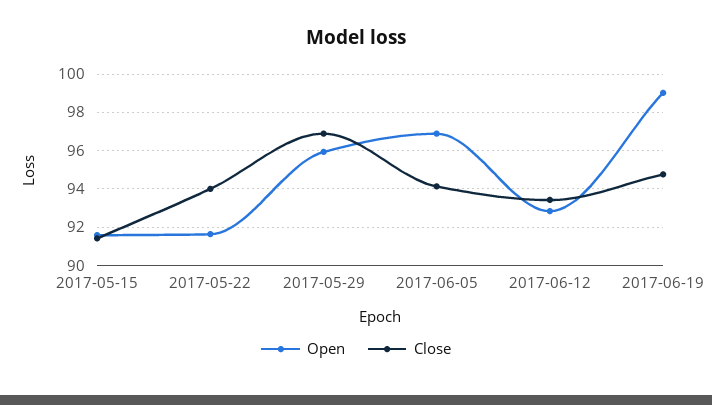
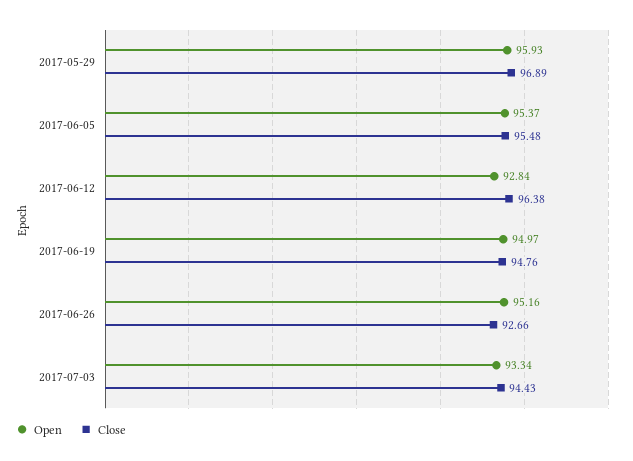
Open, 2017-05-15: 91.5 -> none
Close, 2017-05-15: 91.5 -> none
Open, 2017-05-22: 91.5 -> none
Close, 2017-05-22: 94 -> none
Open, 2017-06-05: 97 -> 95.37
Close, 2017-06-05: 94 -> 95.48
Close, 2017-06-12: 93.5 -> 96.38
Open, 2017-06-19: 99 -> 94.97
Open, 2017-06-26: none -> 95.16
Close, 2017-06-26: none -> 92.66
Open, 2017-07-03: none -> 93.34
Close, 2017-07-03: none -> 94.43

